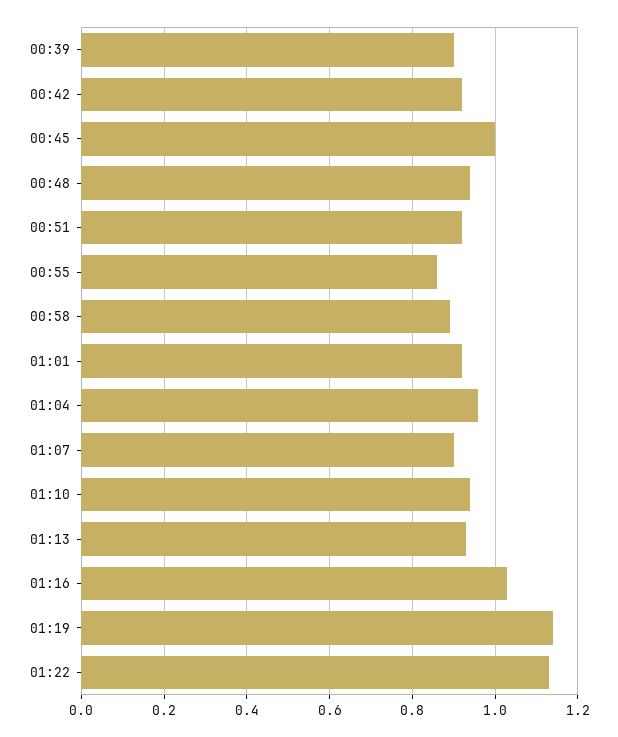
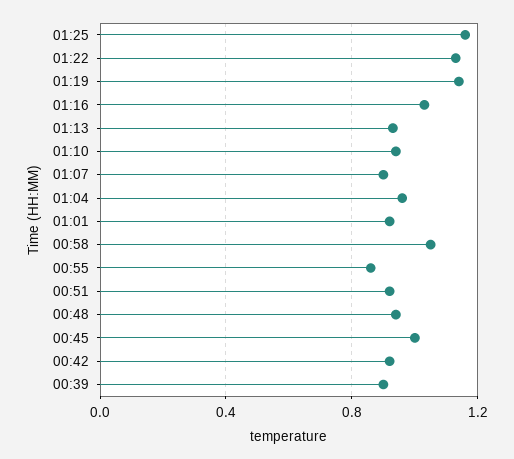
00:58: 0.9 -> 1.05
01:25: none -> 1.15

